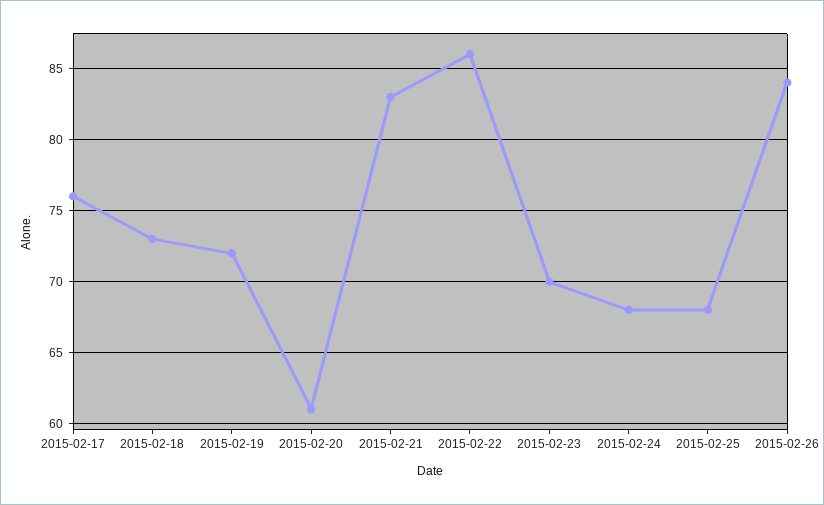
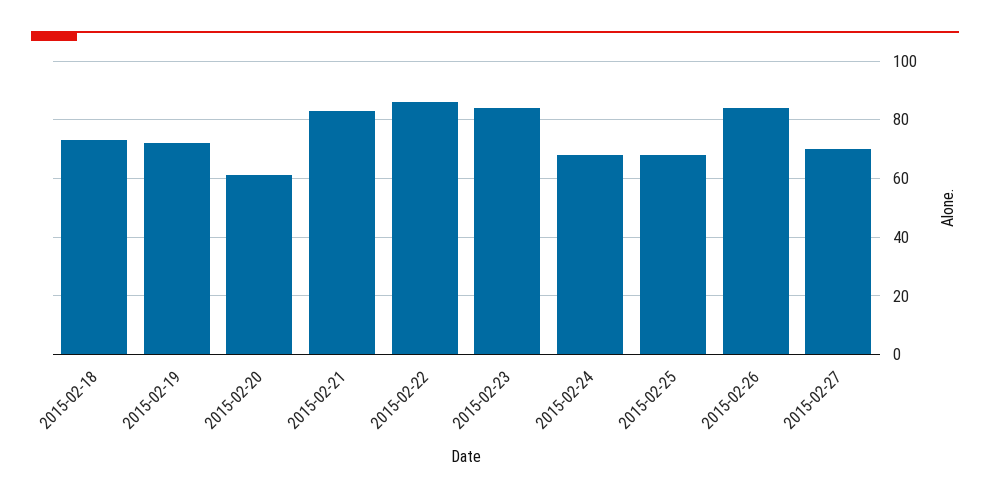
2015-02-17: 76 -> none
2015-02-23: 70 -> 85
2015-02-27: none -> 70

